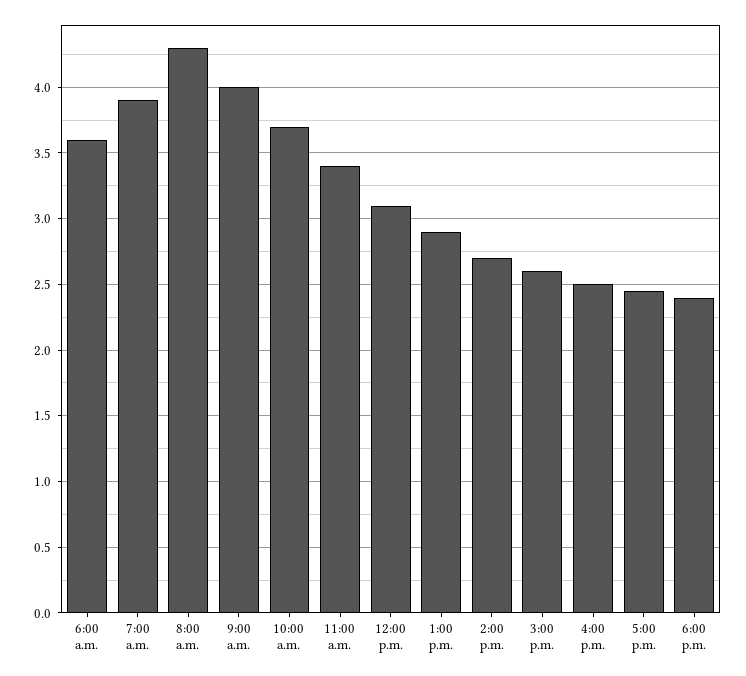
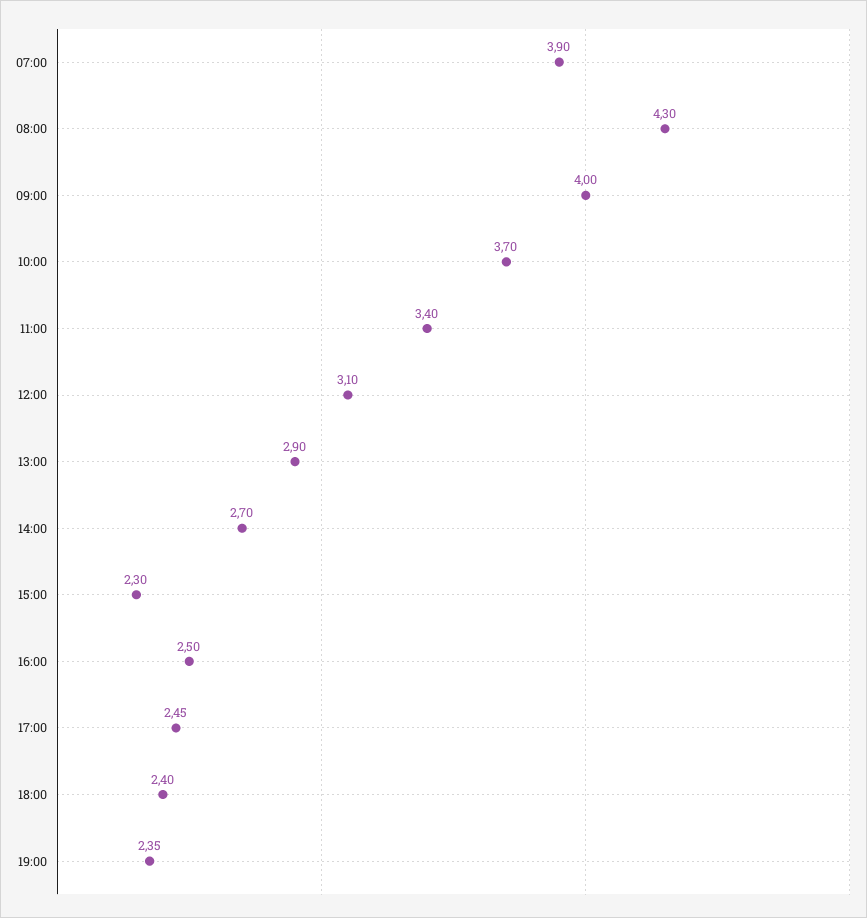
6:00 a.m.: 3.6 -> none
3:00 p.m.: 2.6 -> 2.3
19:00: none -> 2.35

